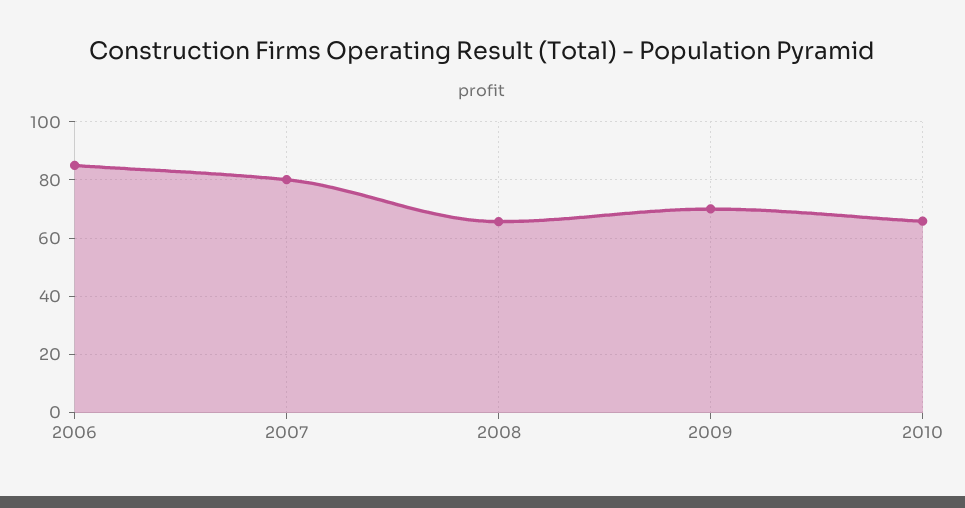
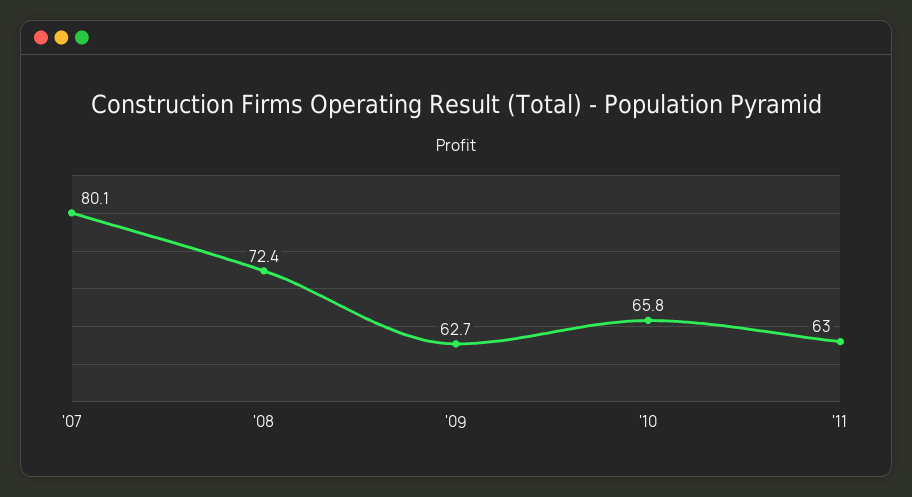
2006: 85 -> none
2008: 65 -> 72.4
2009: 70 -> 62.7
'11: none -> 63

